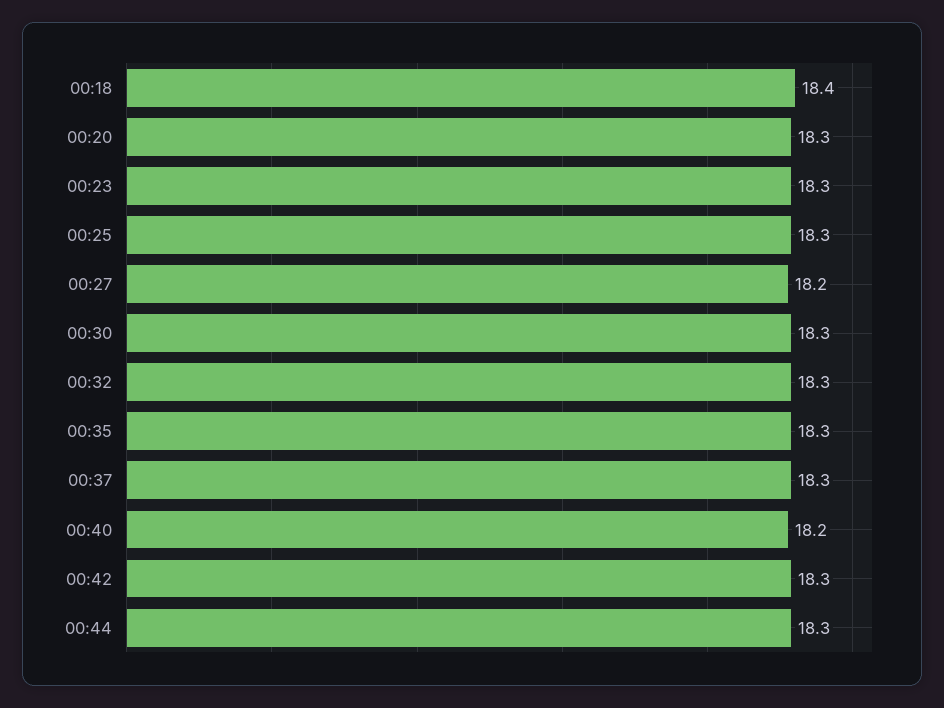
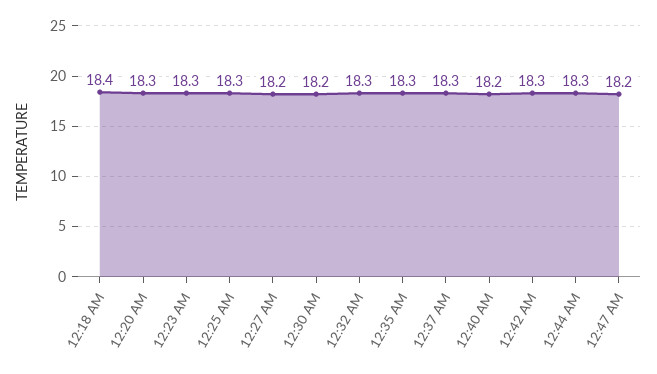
00:30: 18.3 -> 18.2
12:47 AM: none -> 18.2

